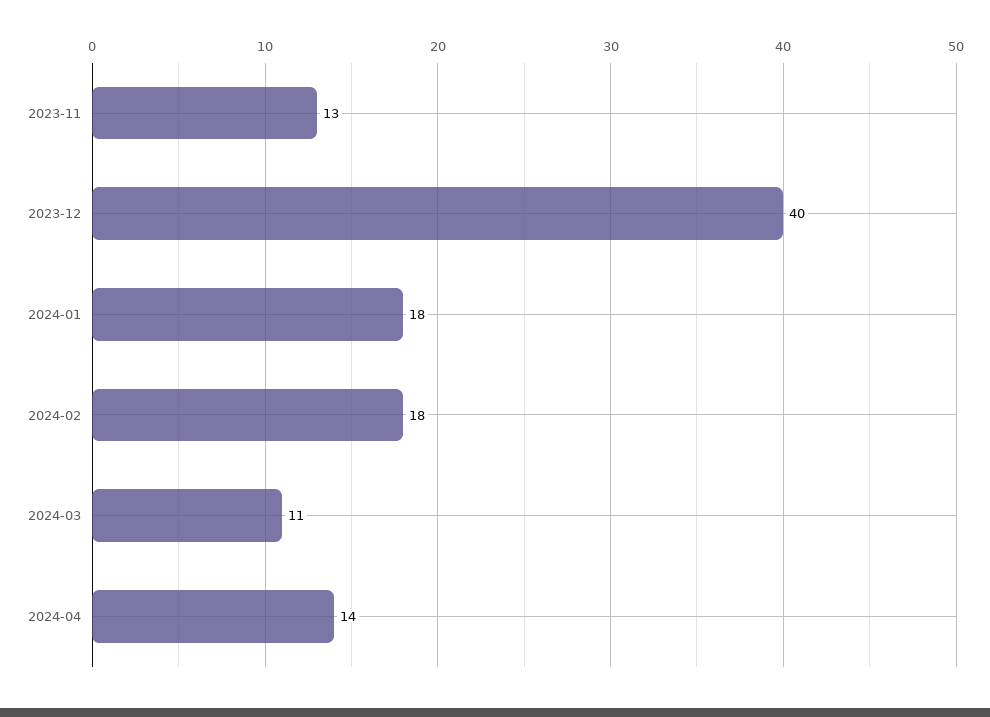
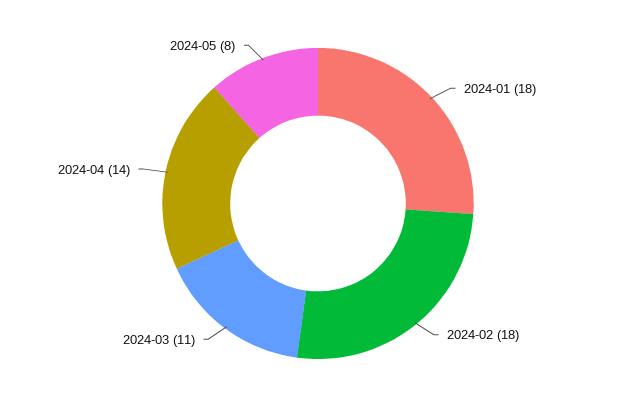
2023-11: 13 -> none
2023-12: 40 -> none
2024-05: none -> 8

